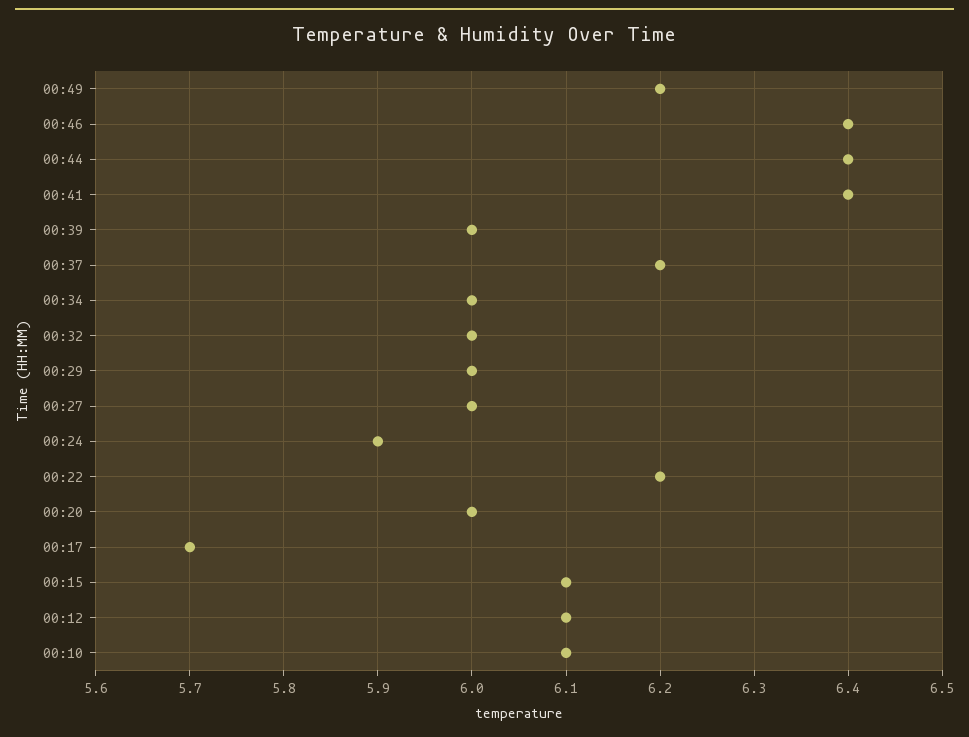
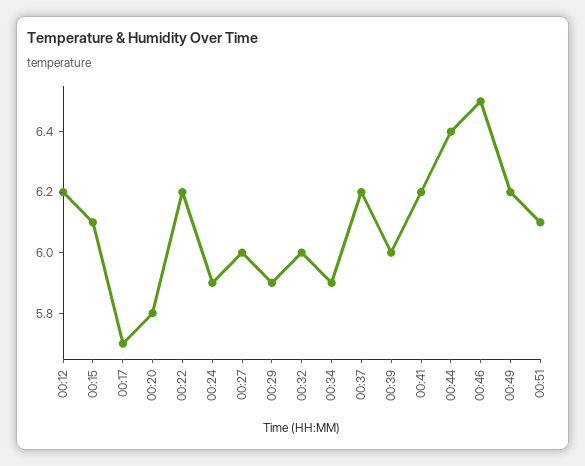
00:46: 6.4 -> 6.5
00:41: 6.4 -> 6.2
00:34: 6 -> 5.9
00:29: 6 -> 5.9
00:20: 6 -> 5.8
00:12: 6.1 -> 6.2
00:10: 6.1 -> none
00:51: none -> 6.1

